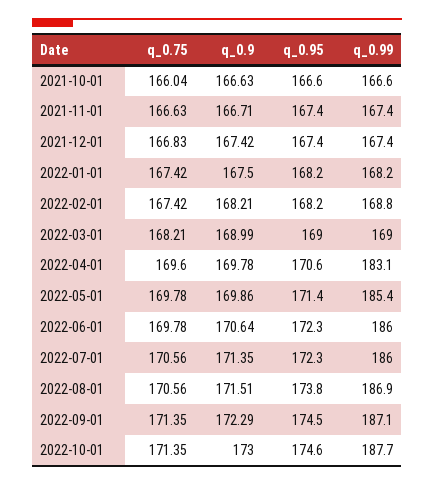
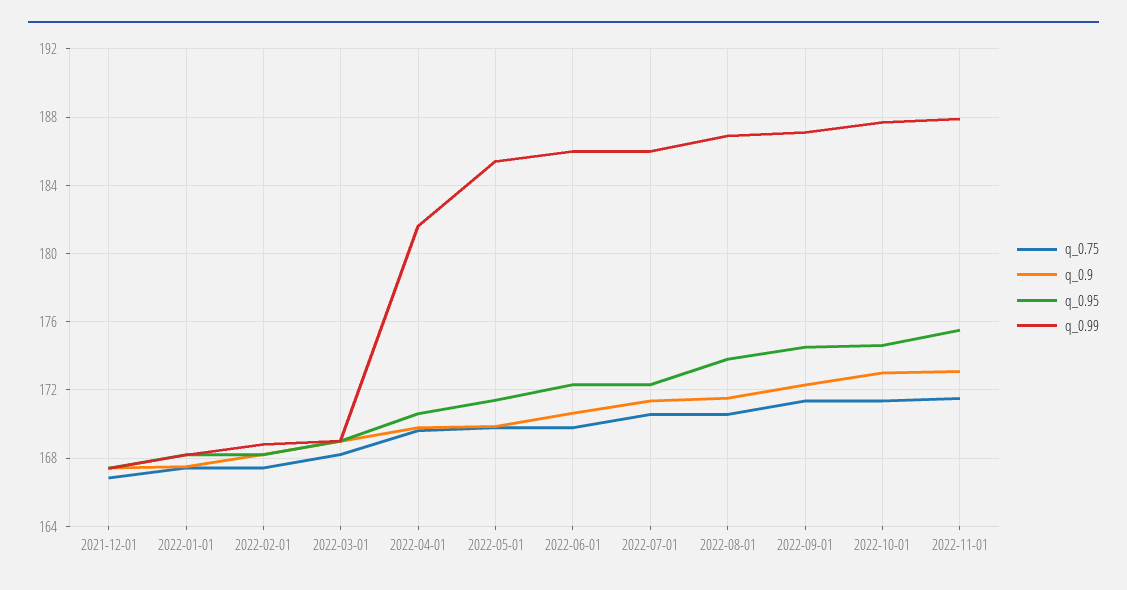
q_0.75, 2021-10-01: 166.04 -> none
q_0.9, 2021-10-01: 166.63 -> none
q_0.95, 2021-10-01: 166.6 -> none
q_0.99, 2021-10-01: 166.6 -> none
q_0.75, 2021-11-01: 166.63 -> none
q_0.9, 2021-11-01: 166.71 -> none
q_0.95, 2021-11-01: 167.4 -> none
q_0.99, 2021-11-01: 167.4 -> none
q_0.99, 2022-04-01: 183.1 -> 181.5
q_0.75, 2022-11-01: none -> 171.5
q_0.9, 2022-11-01: none -> 173
q_0.95, 2022-11-01: none -> 175.5
q_0.99, 2022-11-01: none -> 188

